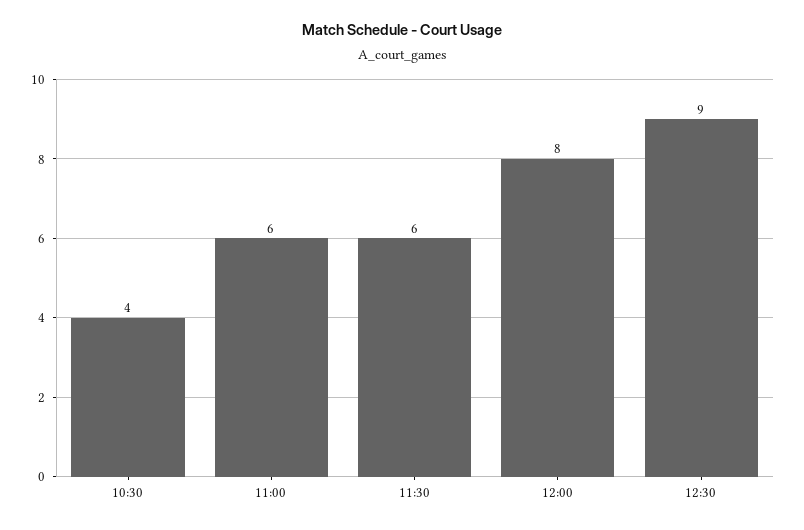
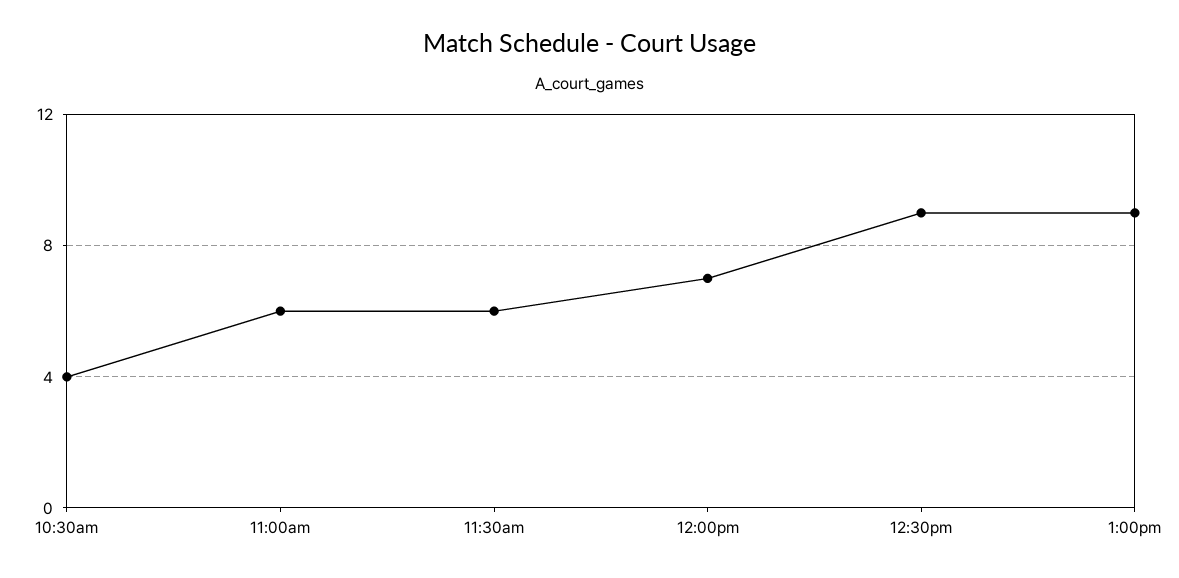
12:00: 8 -> 7
1:00pm: none -> 9

